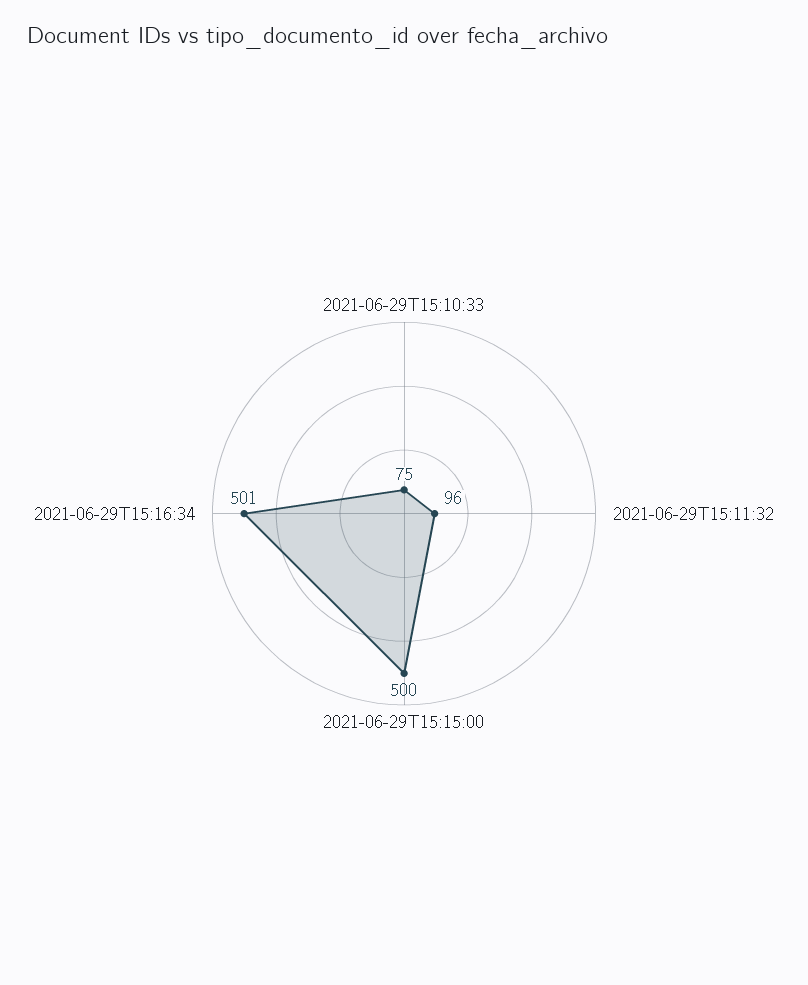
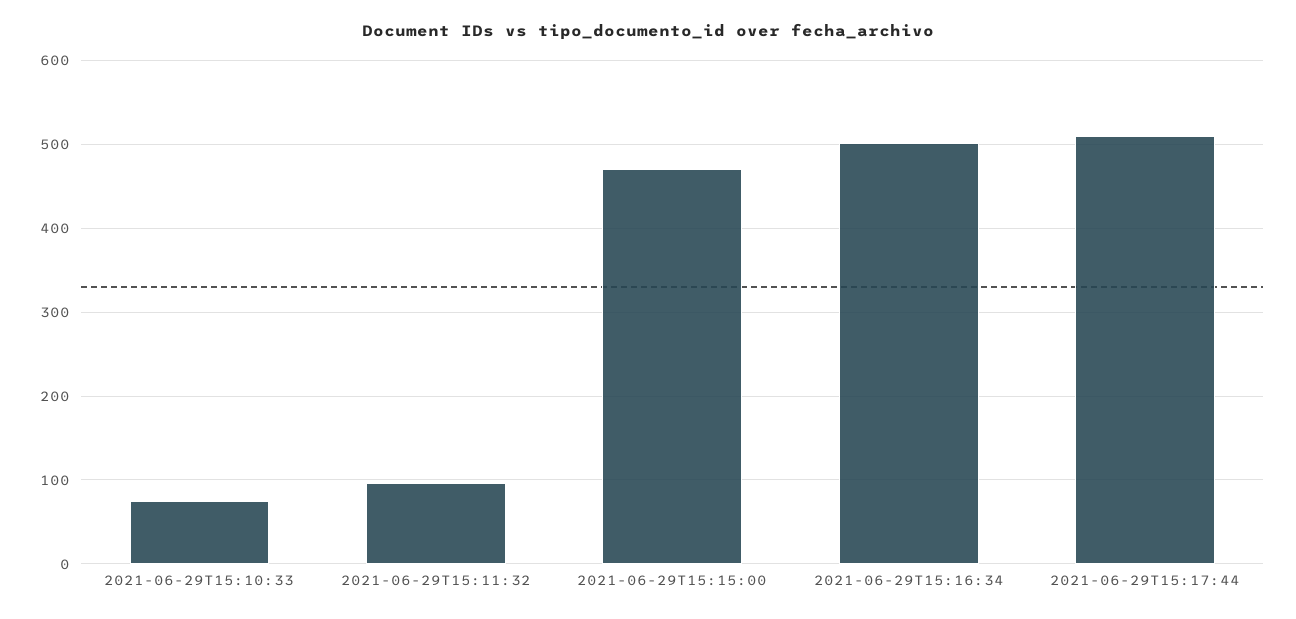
2021-06-29T15:15:00: 500 -> 470
2021-06-29T15:17:44: none -> 510

